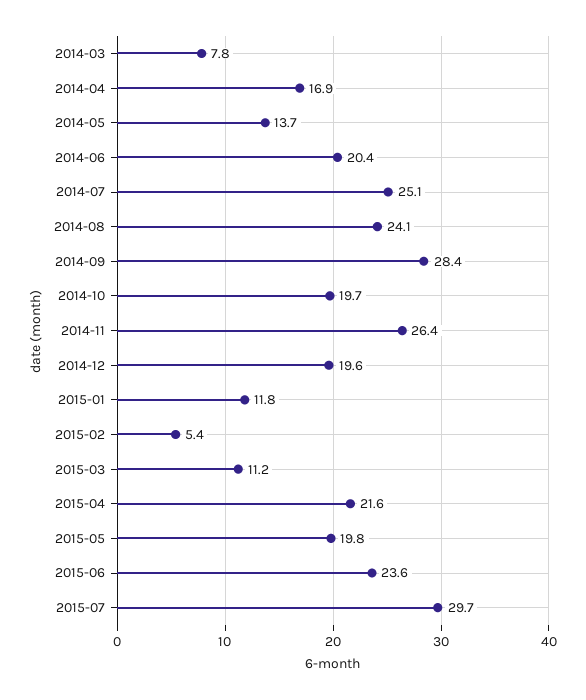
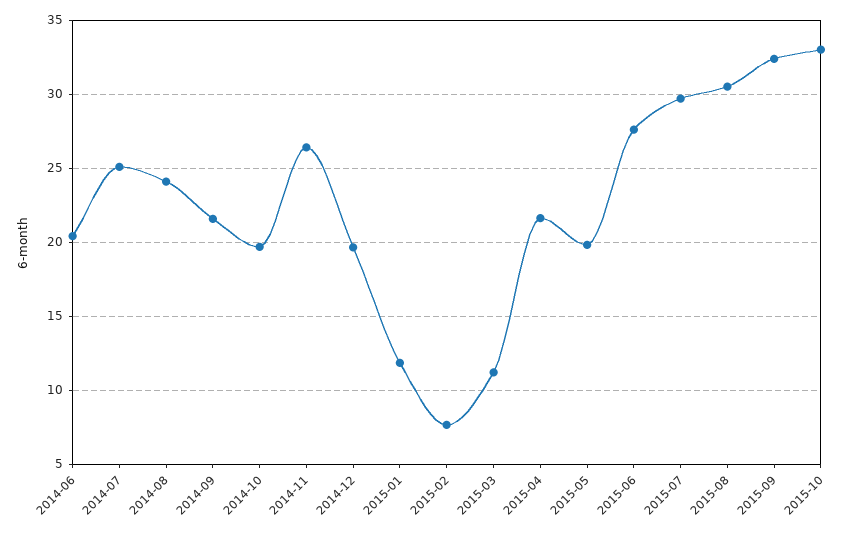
2014-03: 7.8 -> none
2014-04: 16.9 -> none
2014-05: 13.7 -> none
2014-09: 28.4 -> 21.5
2015-02: 5.4 -> 7.5
2015-06: 23.6 -> 27.5
2015-08: none -> 30.5
2015-09: none -> 32.5
2015-10: none -> 33

